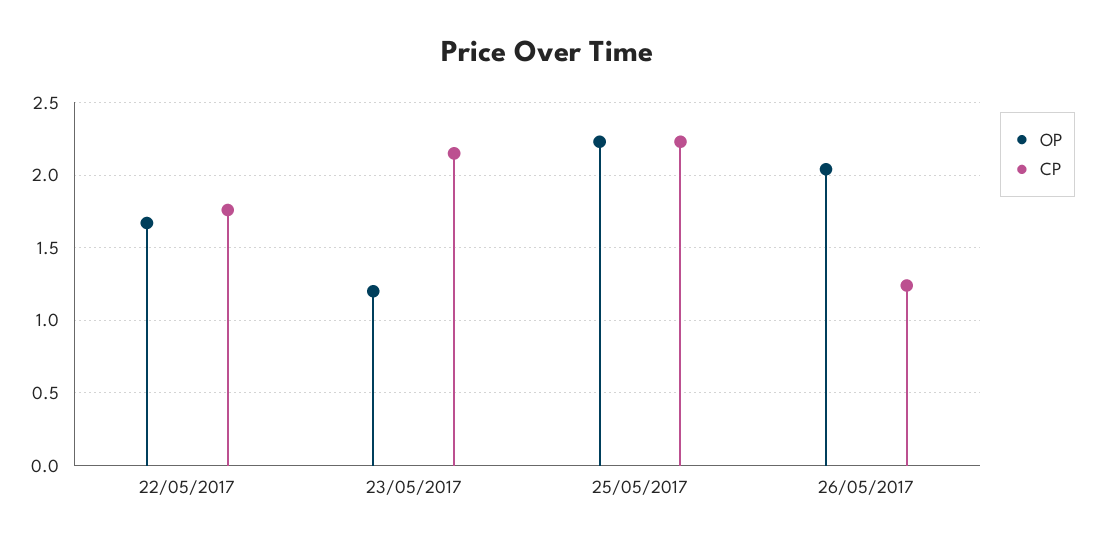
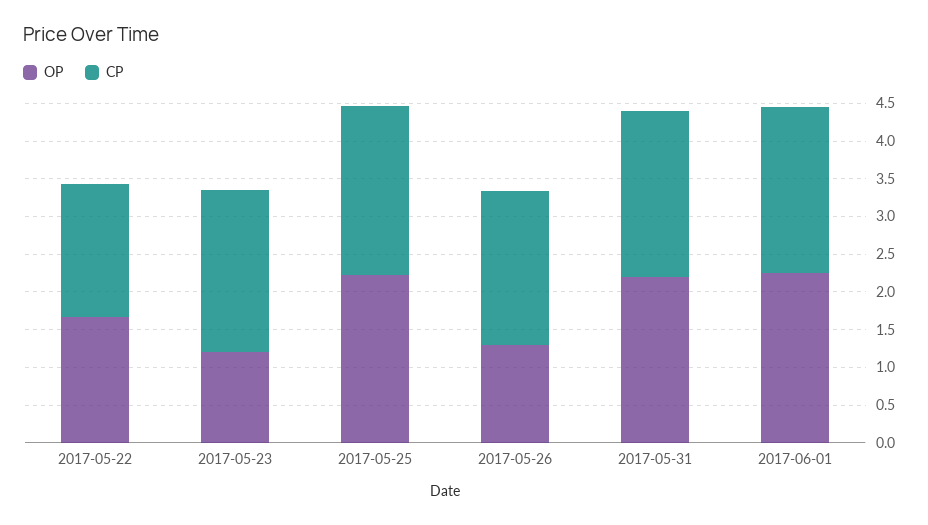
OP, 26/05/2017: 2.05 -> 1.25
CP, 26/05/2017: 1.25 -> 2
OP, 2017-05-31: none -> 2.25
CP, 2017-05-31: none -> 2.25
OP, 2017-06-01: none -> 2.25
CP, 2017-06-01: none -> 2.25

